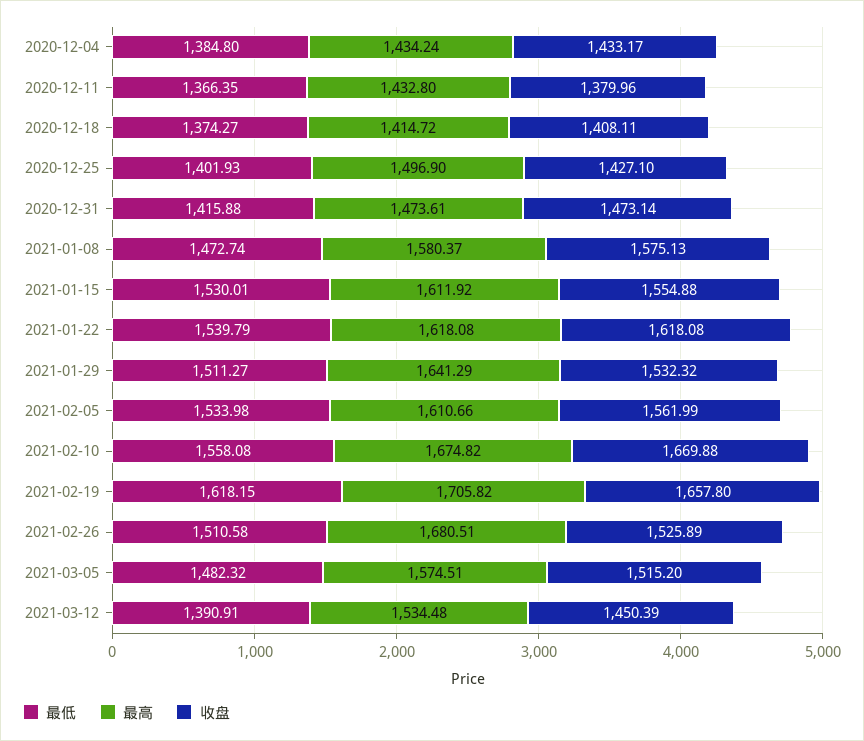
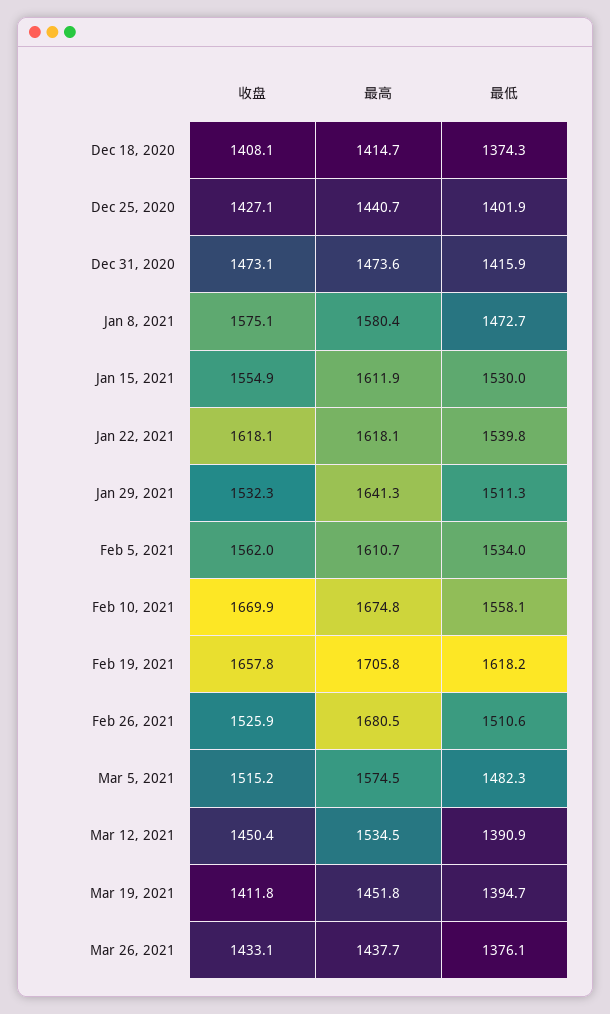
最低, 2020-12-04: 1384.8 -> none
最高, 2020-12-04: 1434.24 -> none
收盘, 2020-12-04: 1433.17 -> none
最低, 2020-12-11: 1366.35 -> none
最高, 2020-12-11: 1432.8 -> none
收盘, 2020-12-11: 1379.96 -> none
最高, 2020-12-25: 1496.9 -> 1440.7
收盘, Mar 19, 2021: none -> 1411.8
最高, Mar 19, 2021: none -> 1451.8
最低, Mar 19, 2021: none -> 1394.7
收盘, Mar 26, 2021: none -> 1433.1
最高, Mar 26, 2021: none -> 1437.7
最低, Mar 26, 2021: none -> 1376.1

